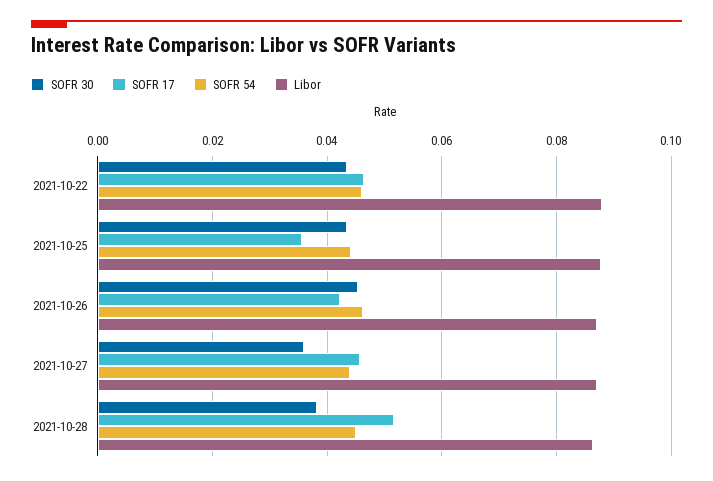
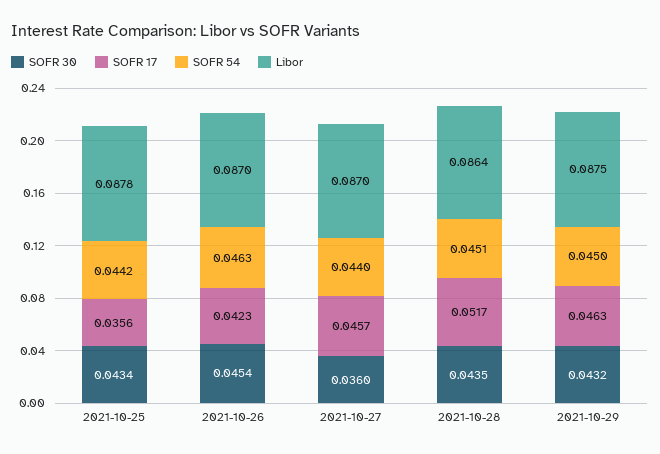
SOFR 30, 2021-10-22: 0.044 -> none
SOFR 17, 2021-10-22: 0.046 -> none
SOFR 54, 2021-10-22: 0.046 -> none
Libor, 2021-10-22: 0.088 -> none
SOFR 30, 2021-10-28: 0.038 -> 0.0435
SOFR 30, 2021-10-29: none -> 0.0432
SOFR 17, 2021-10-29: none -> 0.0463
SOFR 54, 2021-10-29: none -> 0.045
Libor, 2021-10-29: none -> 0.0875

